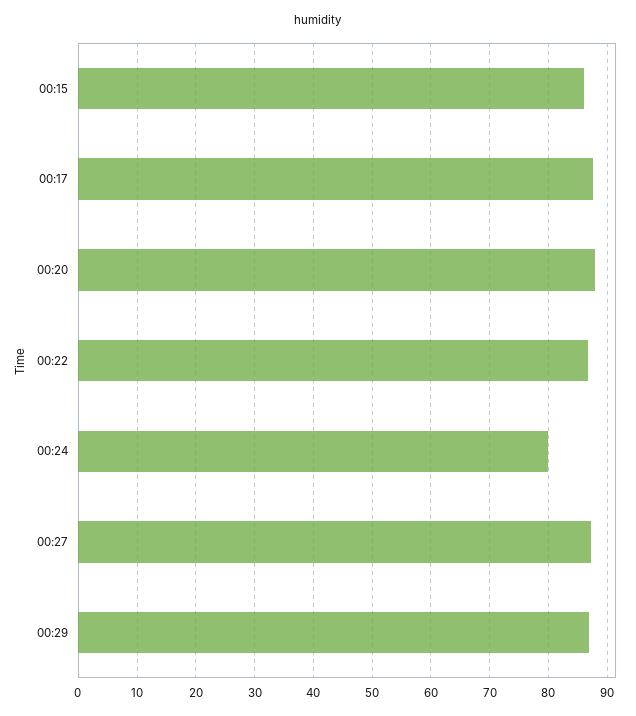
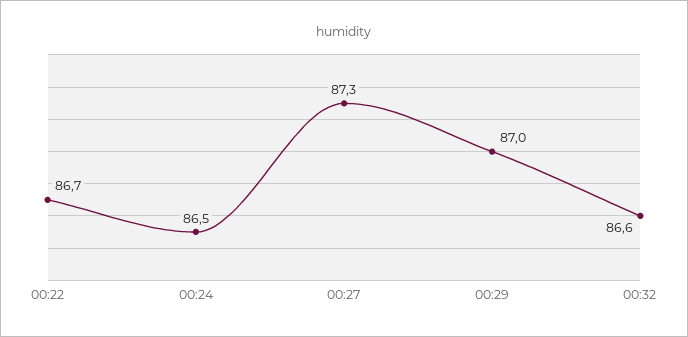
00:15: 86 -> none
00:17: 88 -> none
00:20: 88 -> none
00:24: 80 -> 86.5
00:32: none -> 86.6

